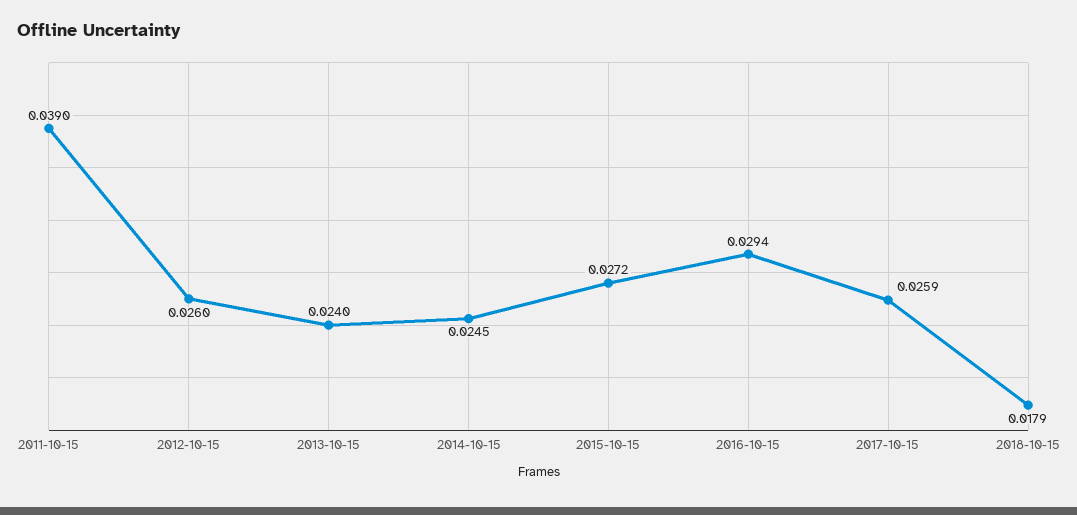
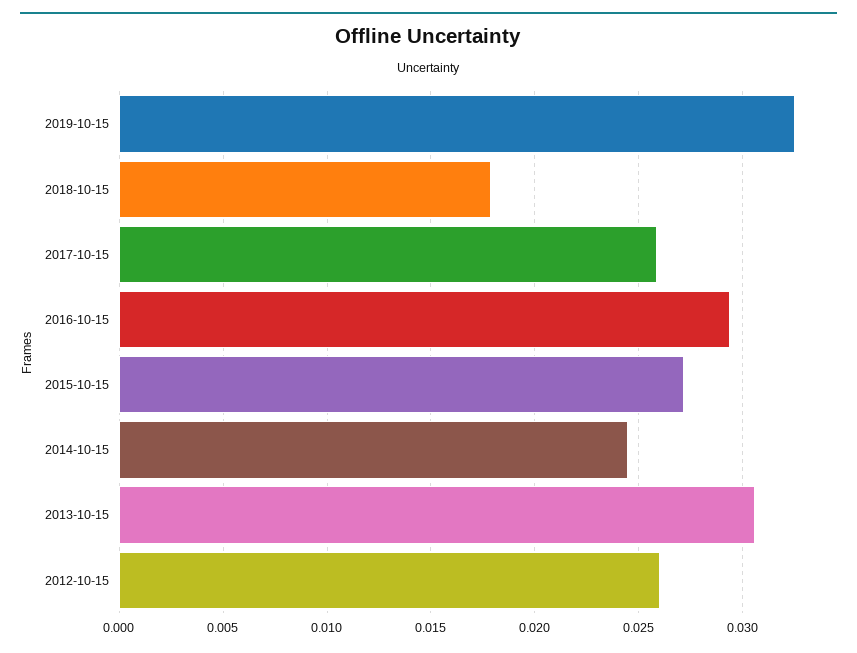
2011-10-15: 0.039 -> none
2013-10-15: 0.024 -> 0.0305
2019-10-15: none -> 0.0325

